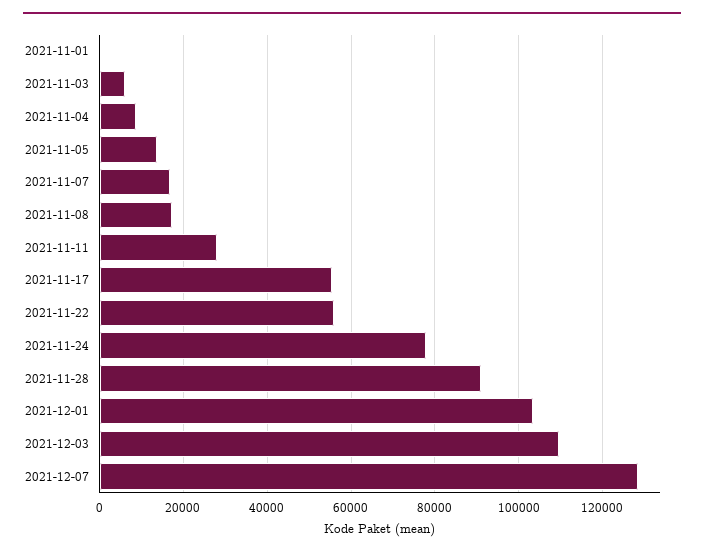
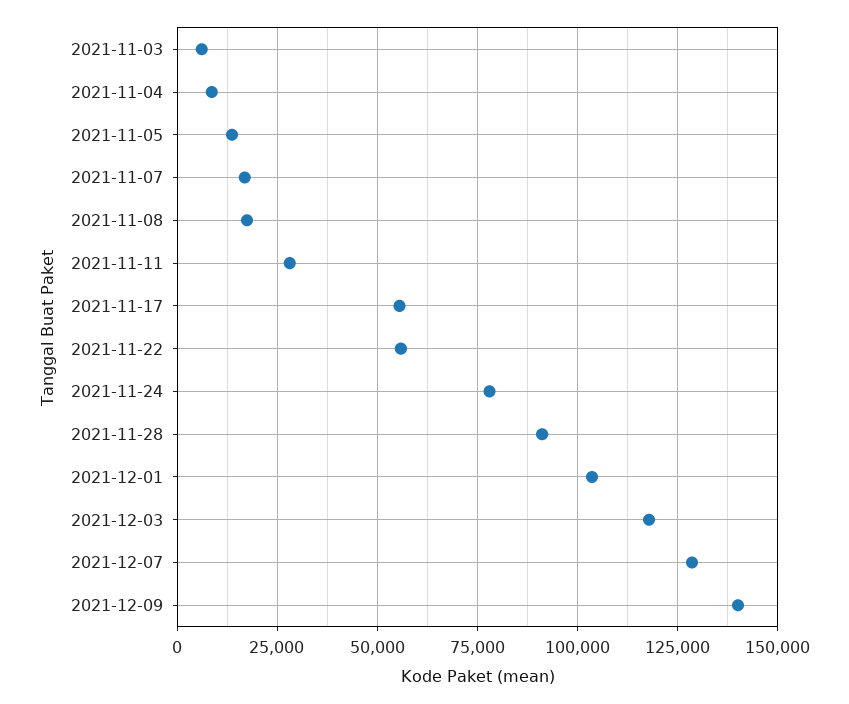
2021-11-01: 0 -> none
2021-12-03: 110000 -> 117500
2021-12-09: none -> 140000

